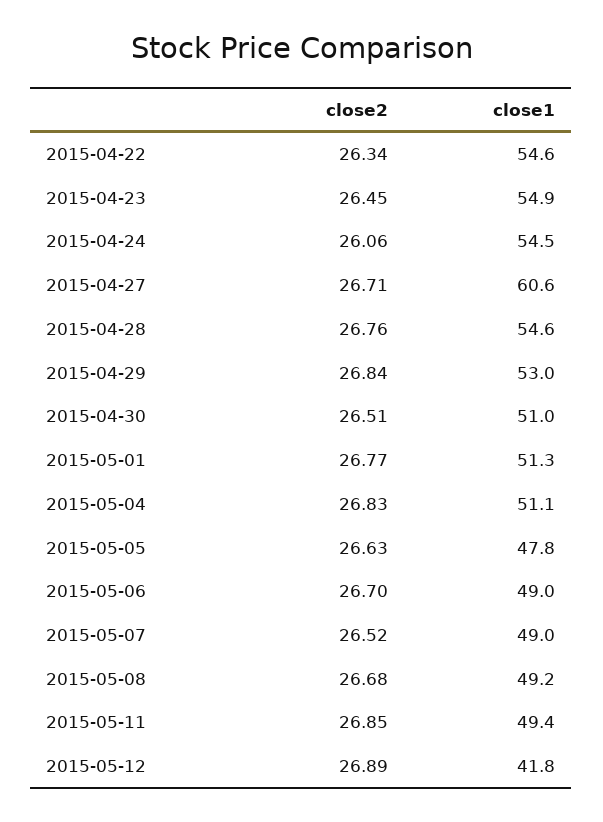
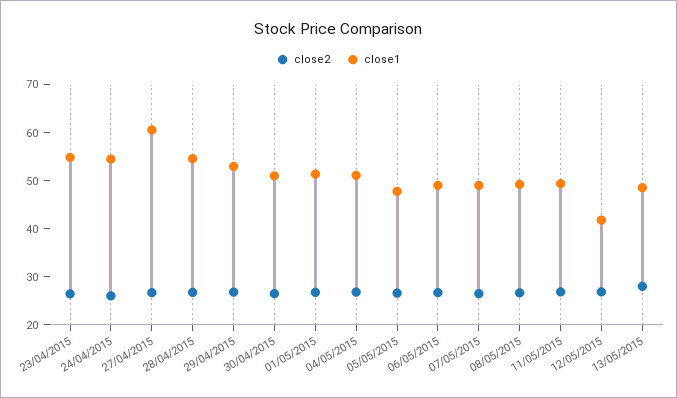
close2, 2015-04-22: 26.34 -> none
close1, 2015-04-22: 54.6 -> none
close2, 13/05/2015: none -> 28
close1, 13/05/2015: none -> 48

